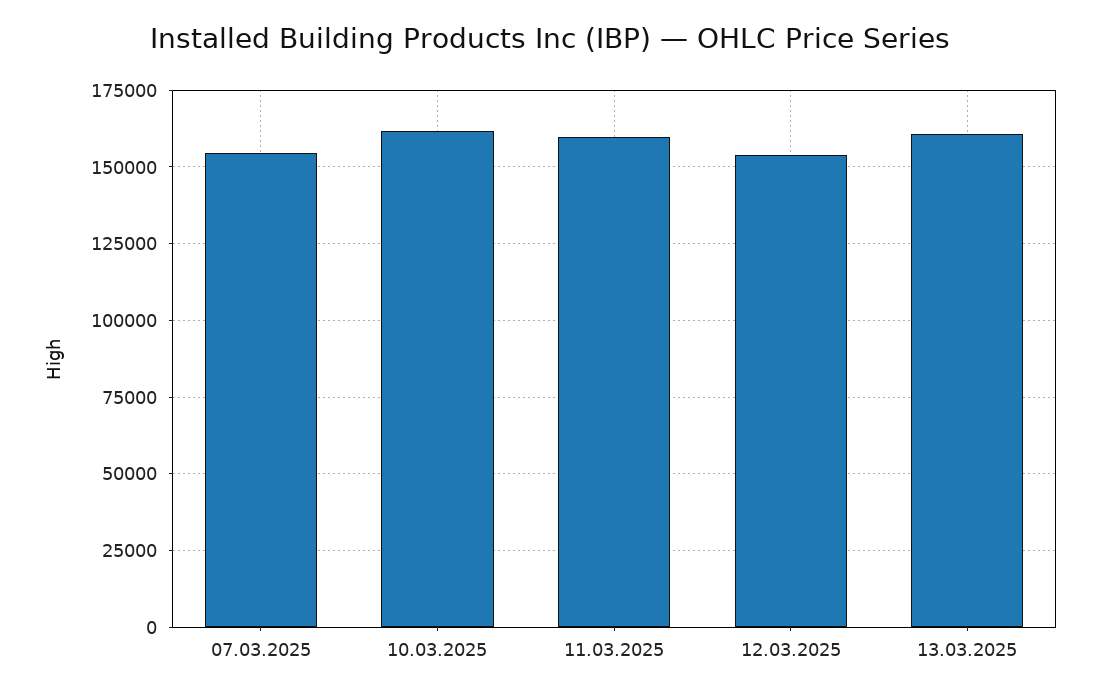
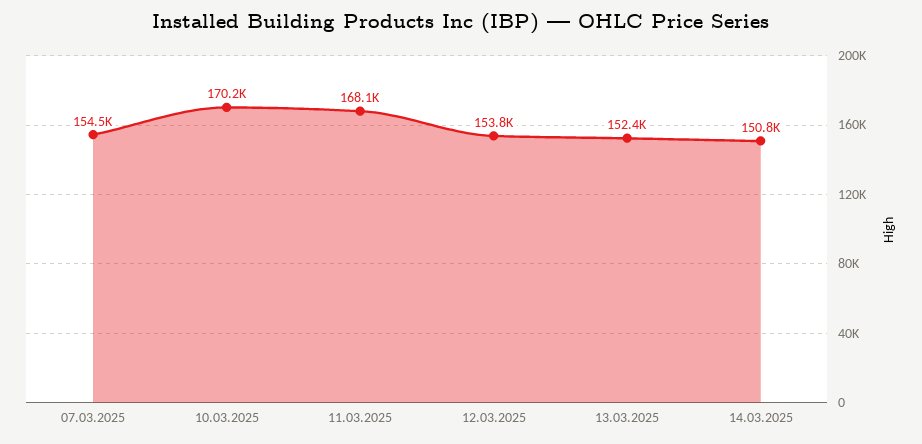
10.03.2025: 162500 -> 170200
11.03.2025: 160000 -> 168100
13.03.2025: 160000 -> 152400
14.03.2025: none -> 150800

